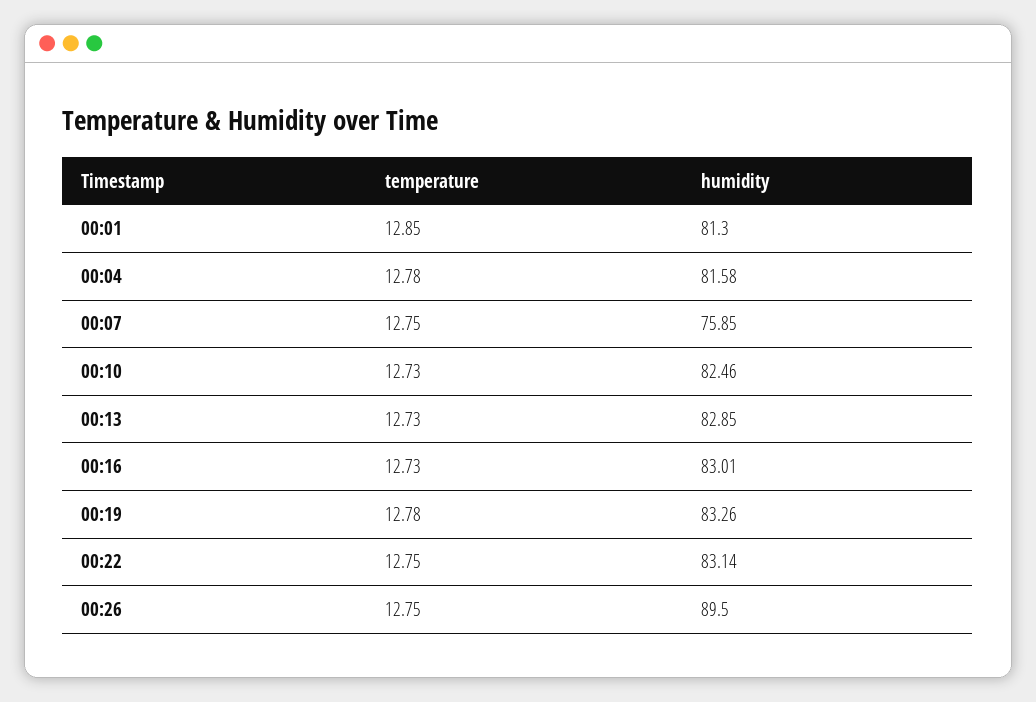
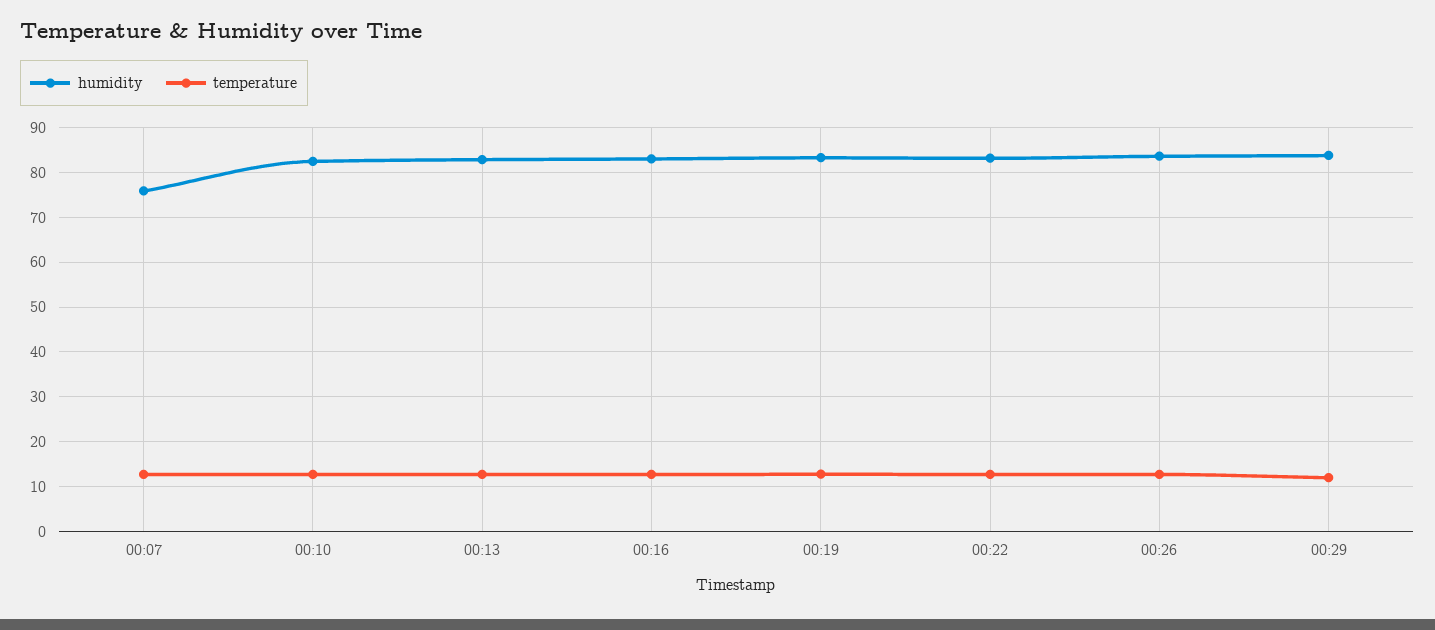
temperature, 00:01: 12.85 -> none
humidity, 00:01: 81.3 -> none
temperature, 00:04: 12.78 -> none
humidity, 00:04: 81.58 -> none
humidity, 00:26: 89.5 -> 84
humidity, 00:29: none -> 84
temperature, 00:29: none -> 12

